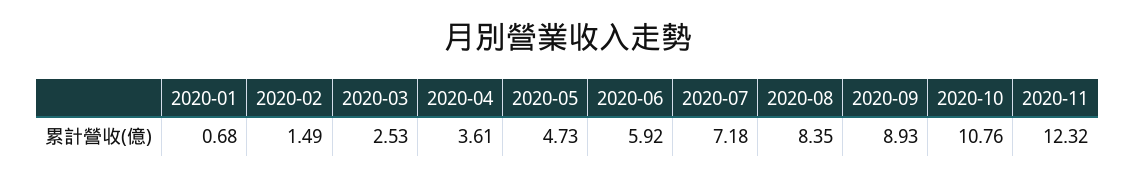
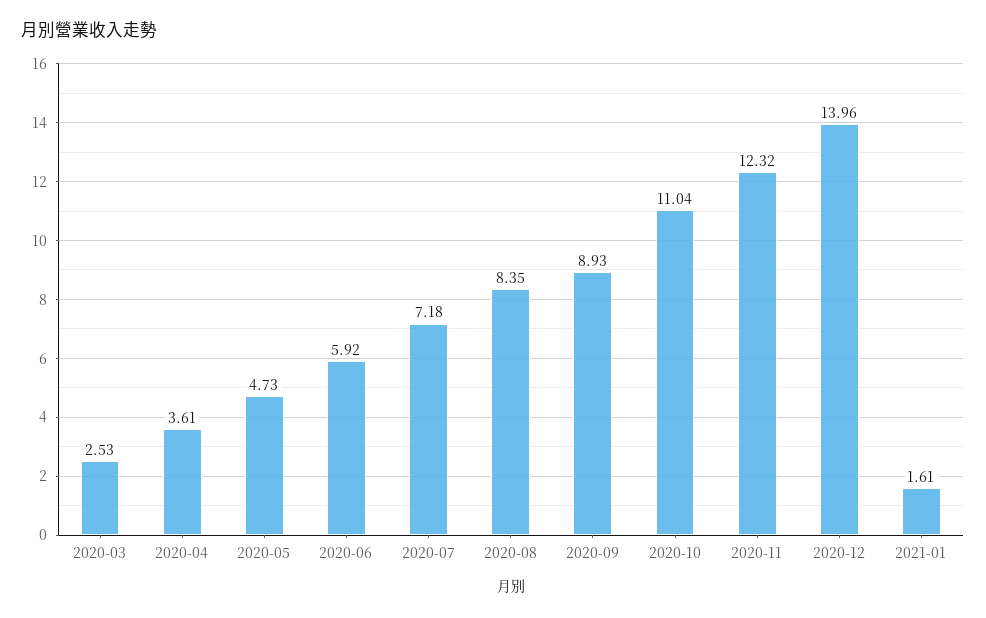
2020-01: 0.68 -> none
2020-02: 1.49 -> none
2020-10: 10.76 -> 11.04
2020-12: none -> 13.96
2021-01: none -> 1.61

